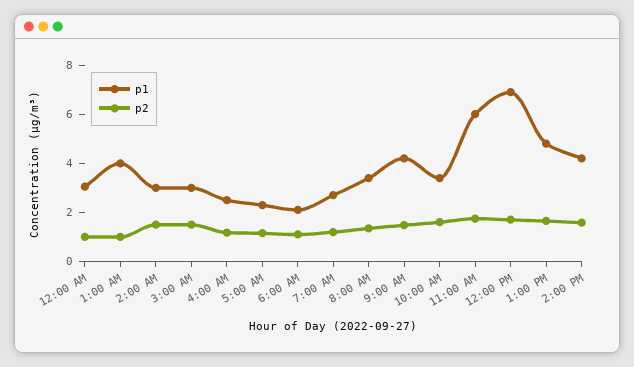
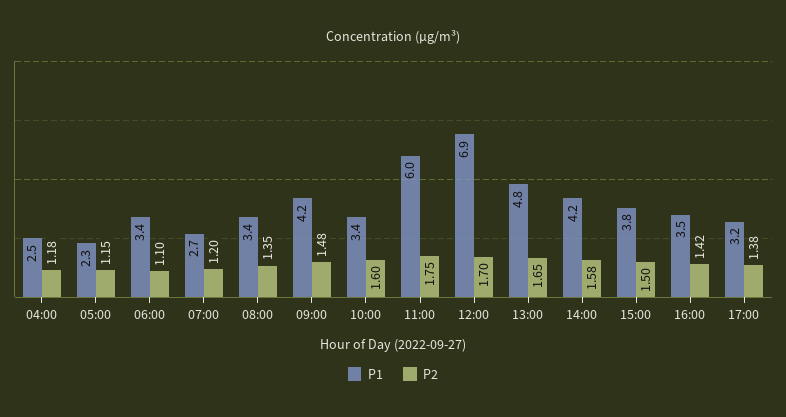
p1, 12:00 AM: 3 -> none
p2, 12:00 AM: 1 -> none
p1, 1:00 AM: 4 -> none
p2, 1:00 AM: 1 -> none
p1, 2:00 AM: 3 -> none
p2, 2:00 AM: 1.5 -> none
p1, 3:00 AM: 3 -> none
p2, 3:00 AM: 1.5 -> none
p1, 6:00 AM: 2 -> 3.4
p1, 15:00: none -> 3.8
p2, 15:00: none -> 1.5
p1, 16:00: none -> 3.5
p2, 16:00: none -> 1.42
p1, 17:00: none -> 3.2
p2, 17:00: none -> 1.38

